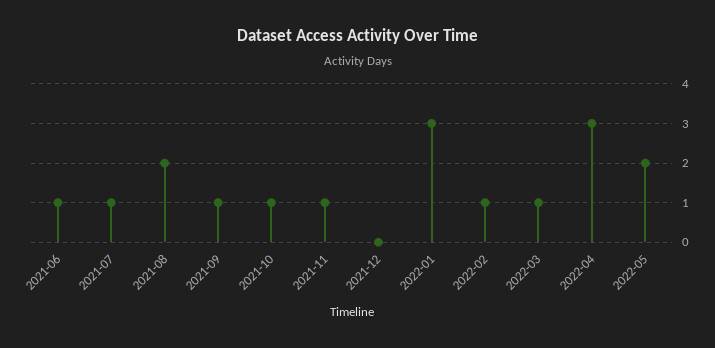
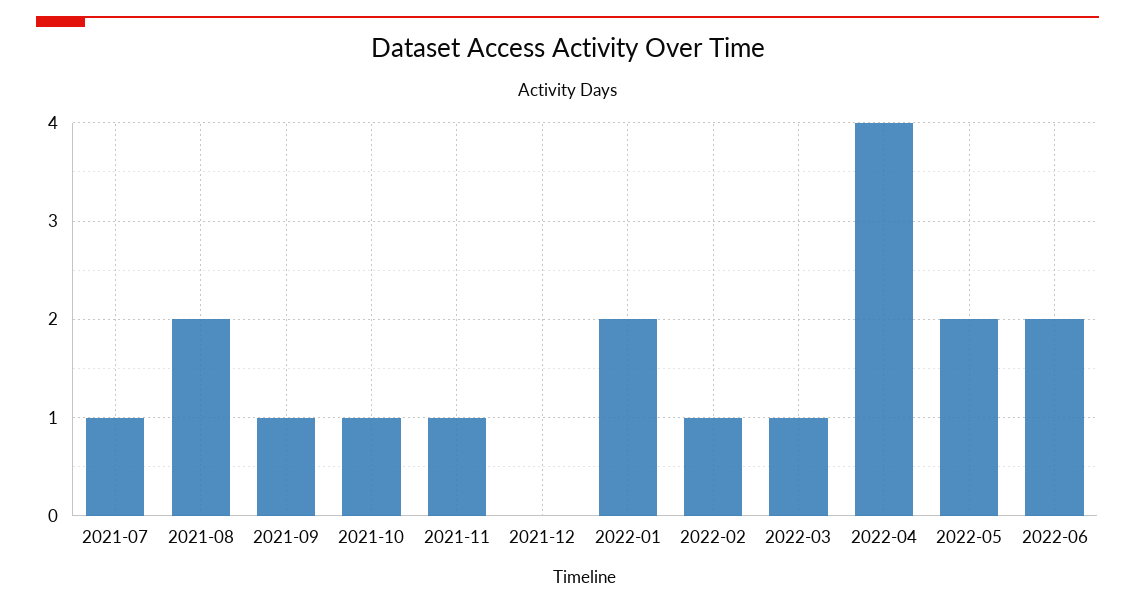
2021-06: 1 -> none
2022-01: 3 -> 2
2022-04: 3 -> 4
2022-06: none -> 2

